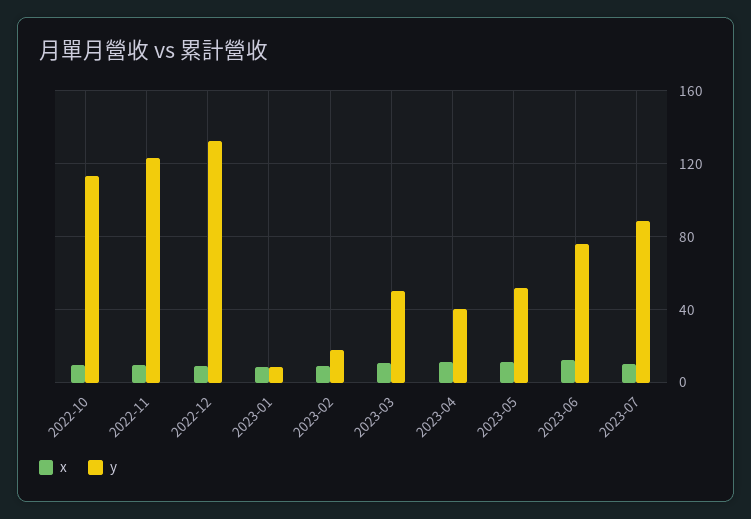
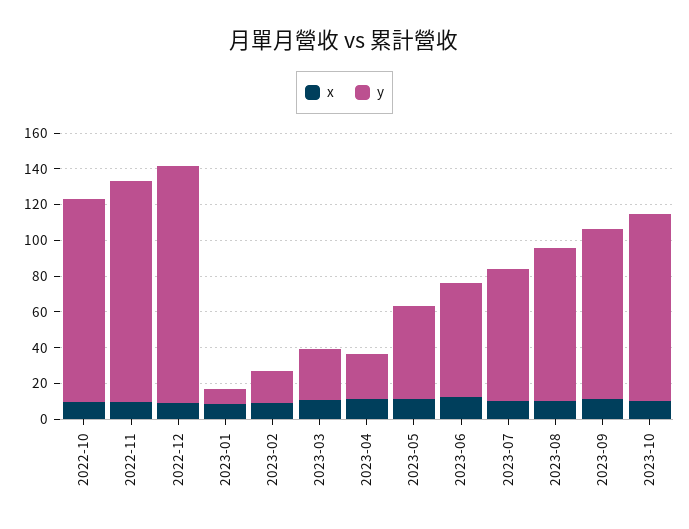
y, 2023-03: 50 -> 30
y, 2023-04: 40 -> 25
y, 2023-06: 75 -> 65
y, 2023-07: 90 -> 75
x, 2023-08: none -> 10
y, 2023-08: none -> 85
x, 2023-09: none -> 10
y, 2023-09: none -> 95
x, 2023-10: none -> 10
y, 2023-10: none -> 105

